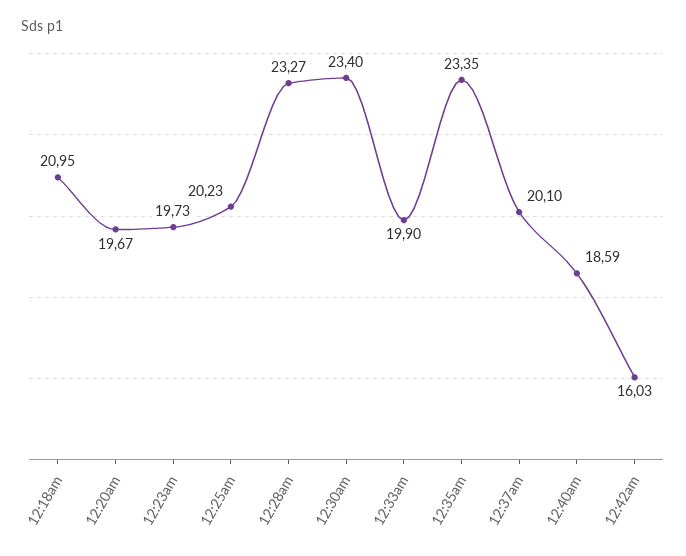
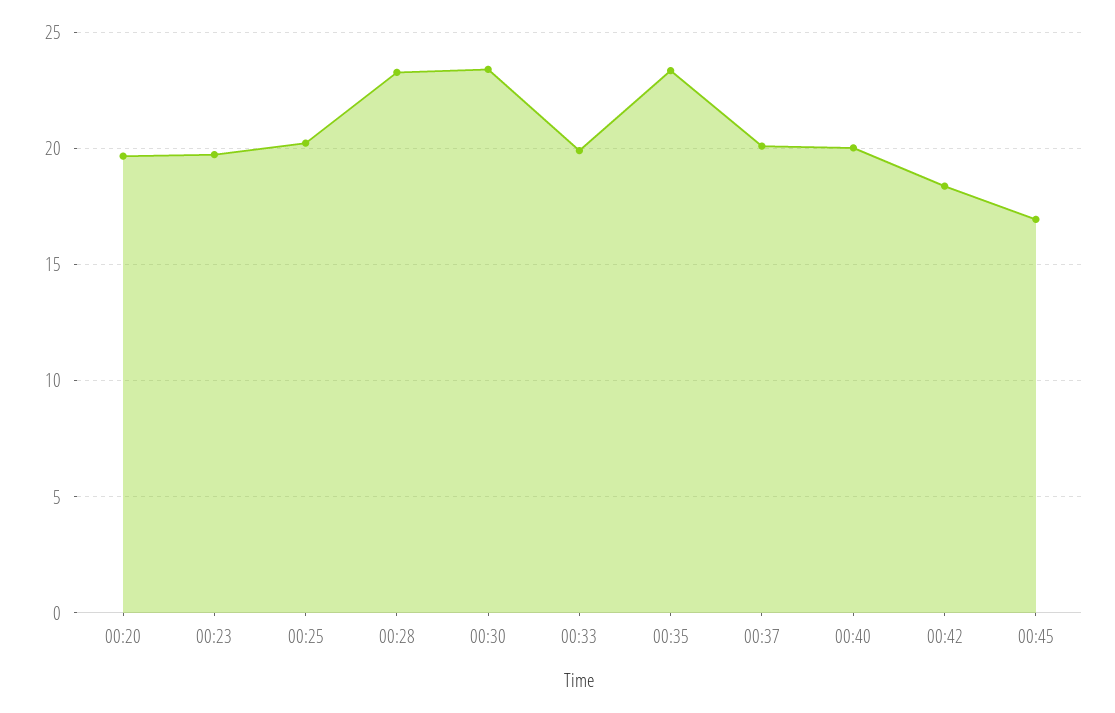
12:18am: 20.95 -> none
12:40am: 18.59 -> 20
12:42am: 16.03 -> 18.5
00:45: none -> 17

